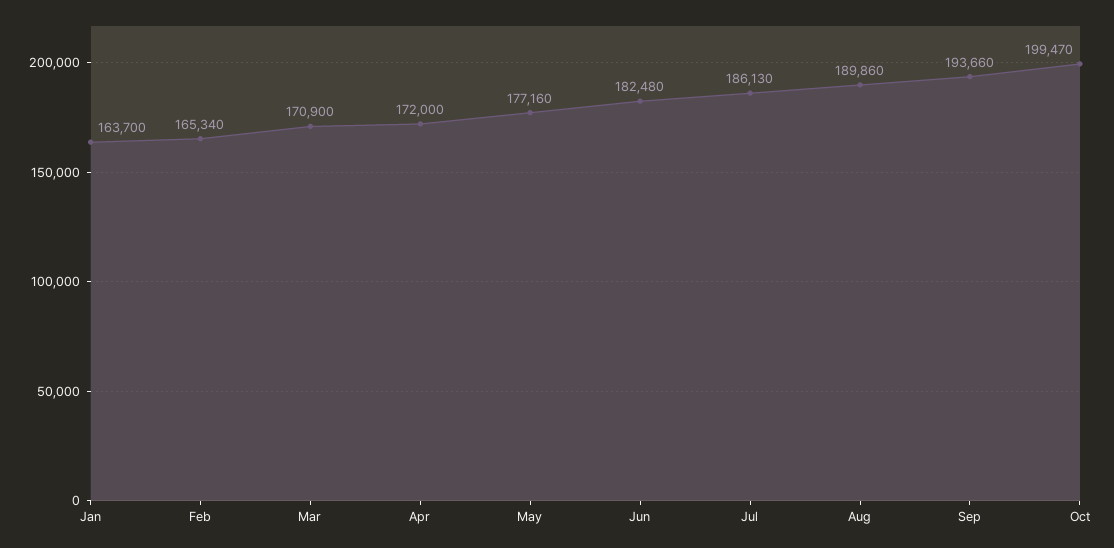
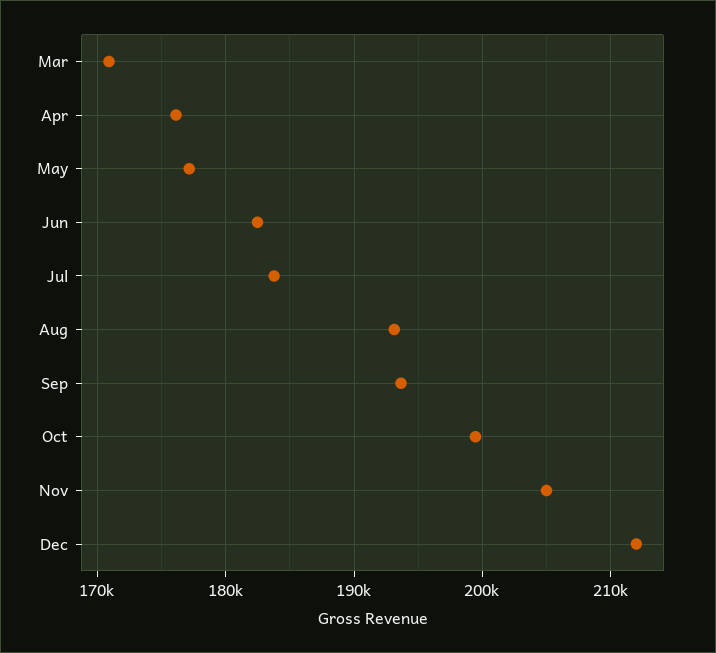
Jan: 163700 -> none
Feb: 165340 -> none
Apr: 172000 -> 176000
Jul: 186130 -> 184000
Aug: 189860 -> 193000
Nov: none -> 205000
Dec: none -> 212000

